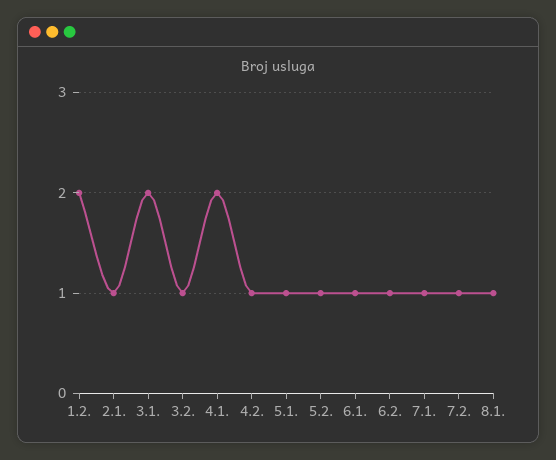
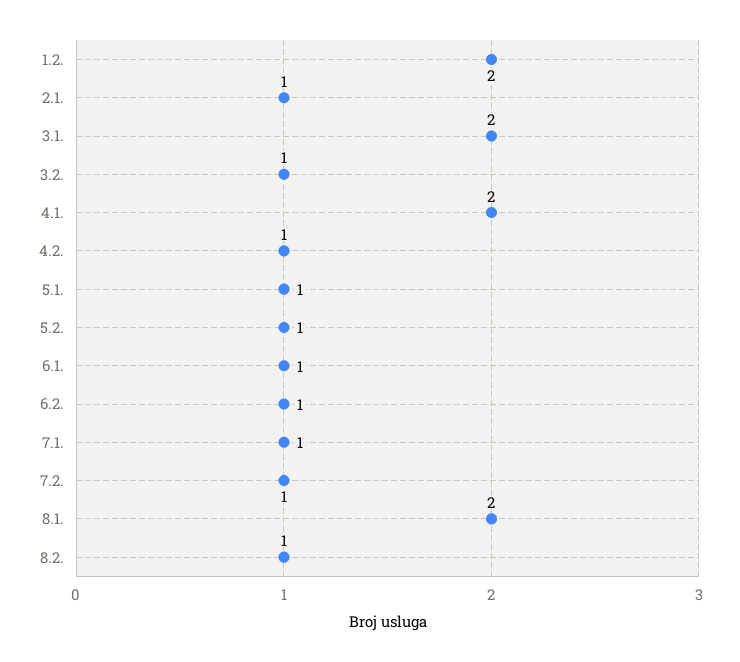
8.1.: 1 -> 2
8.2.: none -> 1

